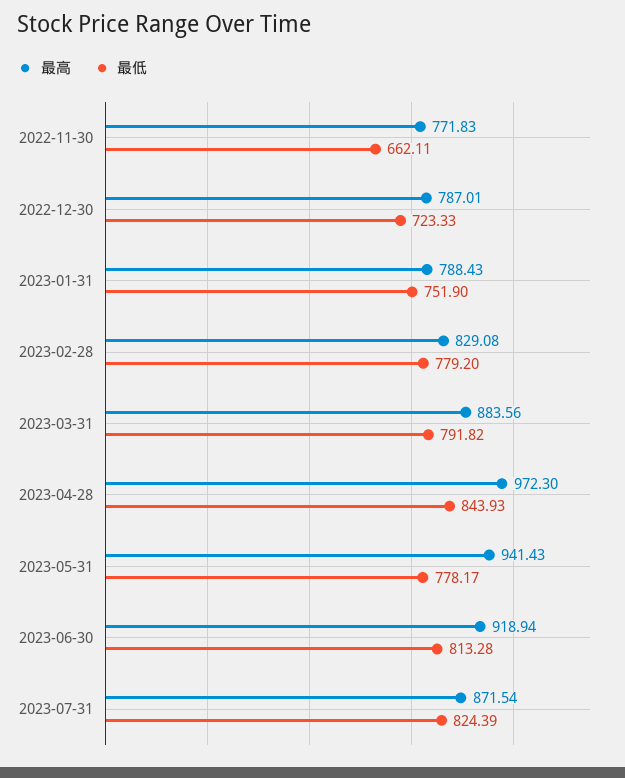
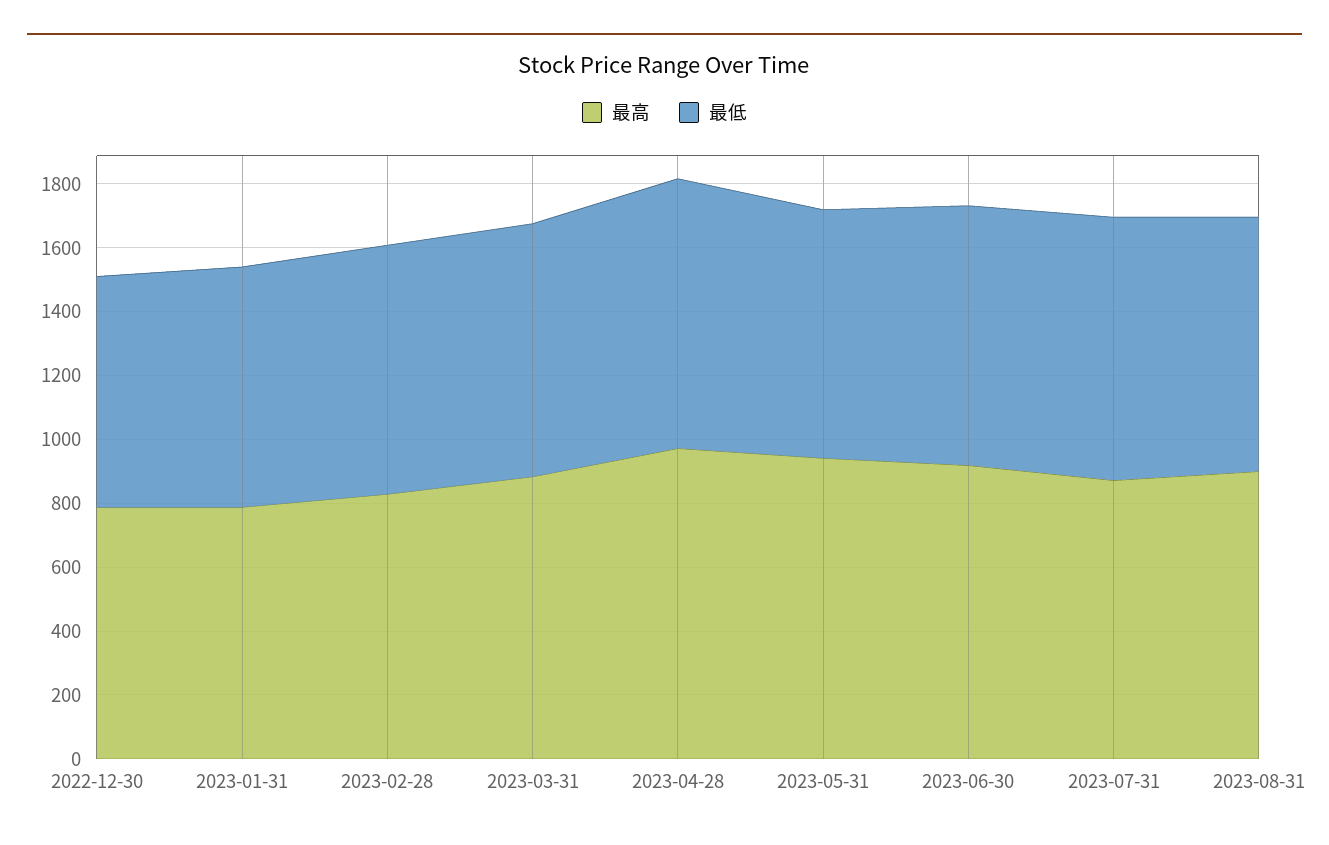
最高, 2022-11-30: 771.83 -> none
最低, 2022-11-30: 662.11 -> none
最高, 2023-08-31: none -> 900
最低, 2023-08-31: none -> 800

